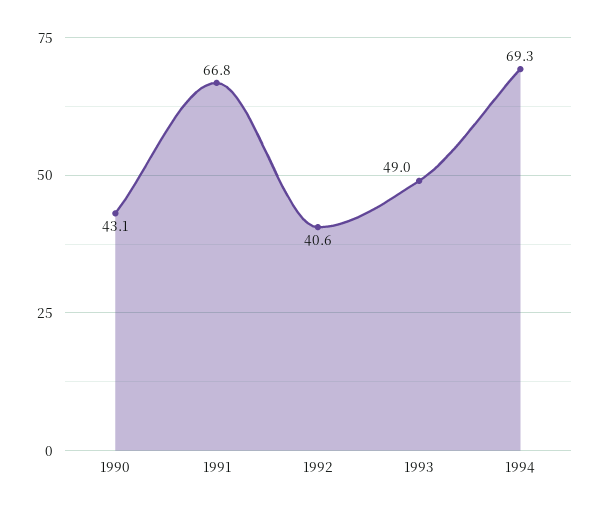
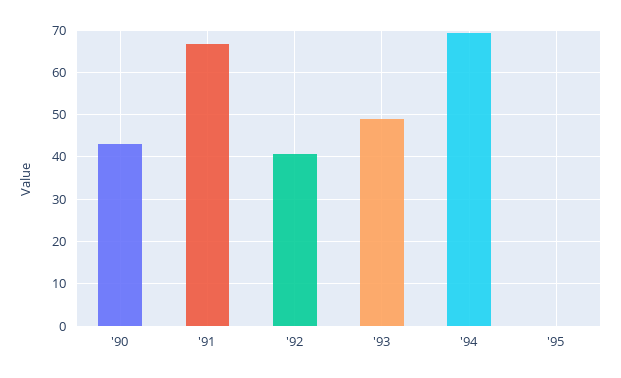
'95: none -> 0

